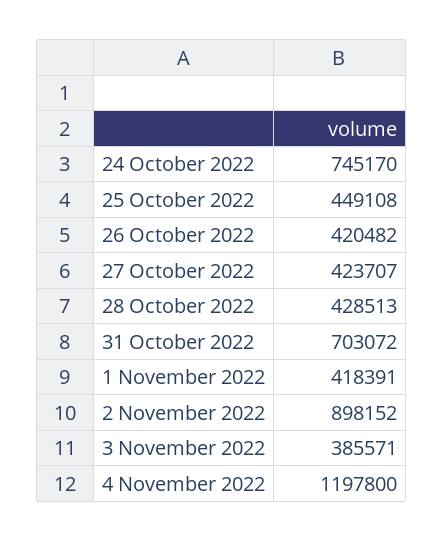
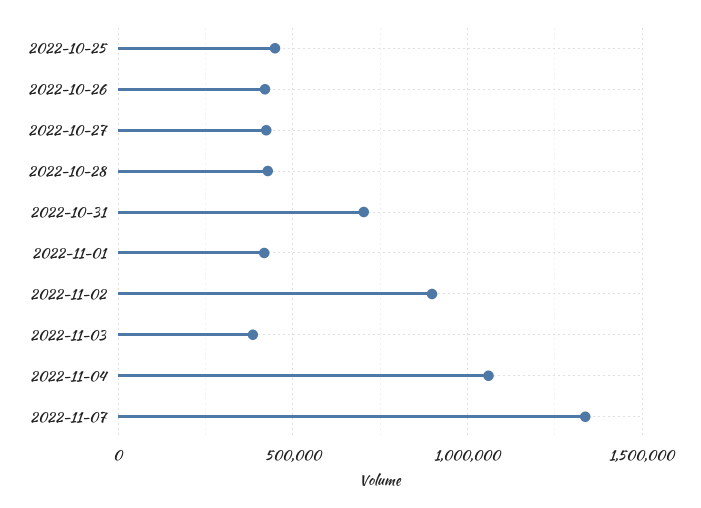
24 October 2022: 745170 -> none
4 November 2022: 1197800 -> 1050000
2022-11-07: none -> 1350000

